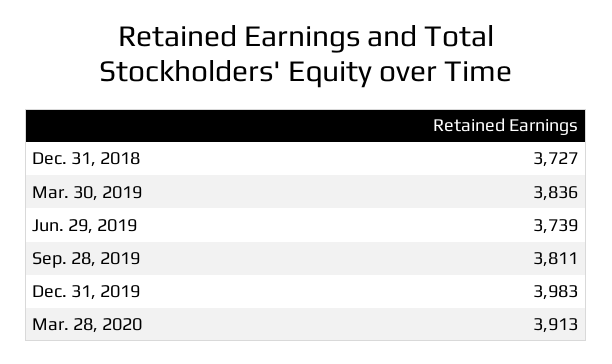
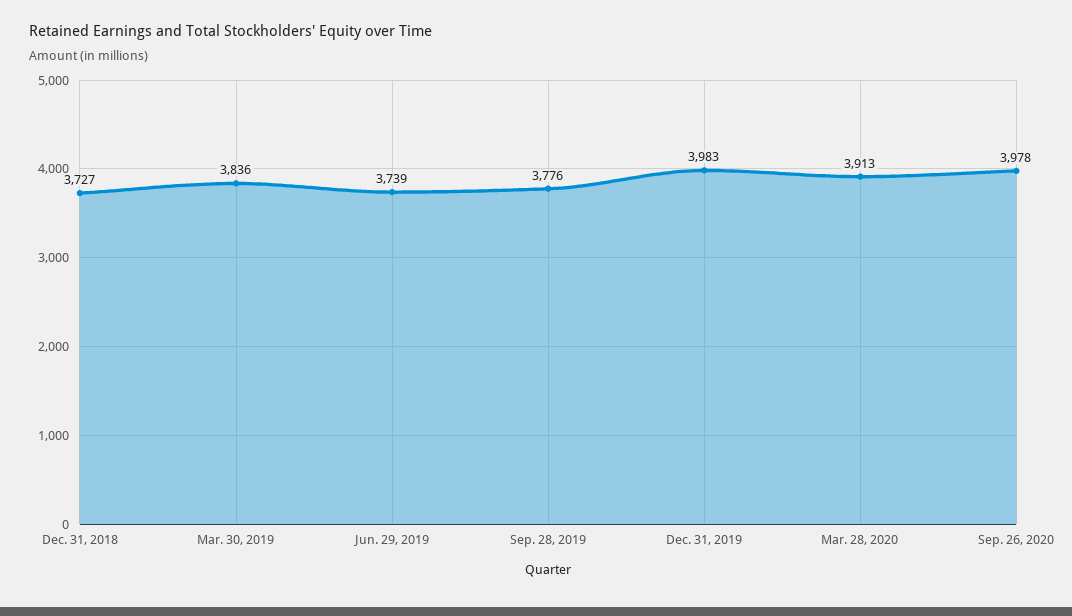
Sep. 28, 2019: 3811 -> 3776
Sep. 26, 2020: none -> 3978

